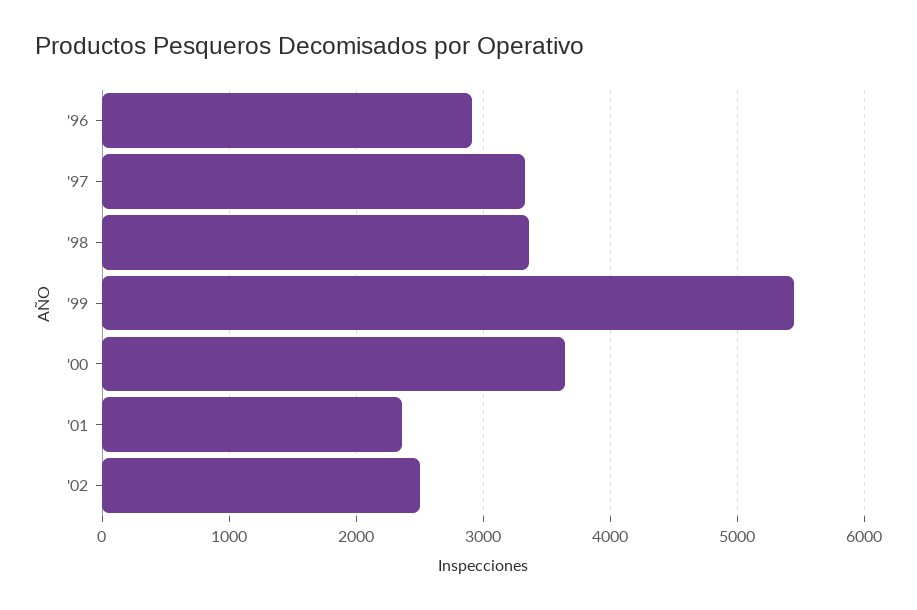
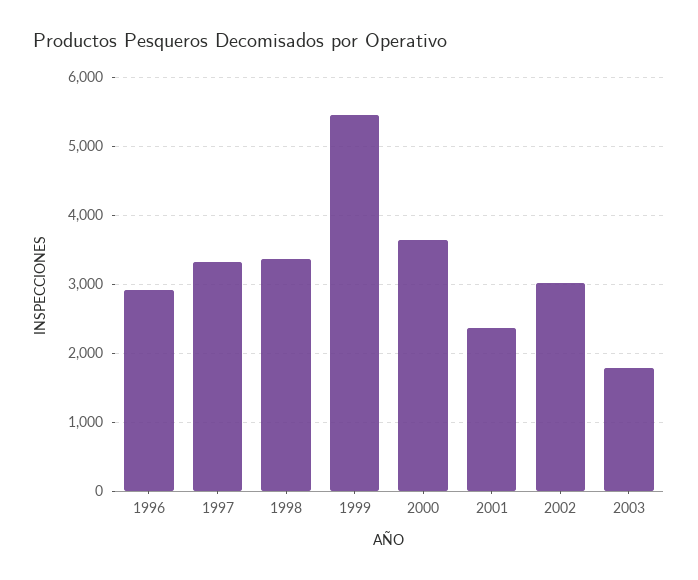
'02: 2500 -> 3000
2003: none -> 1800

